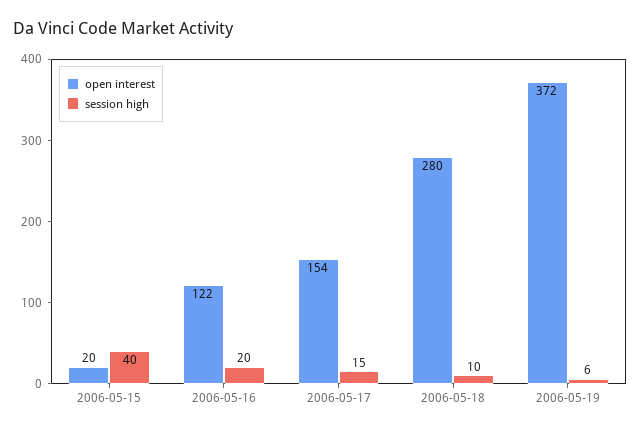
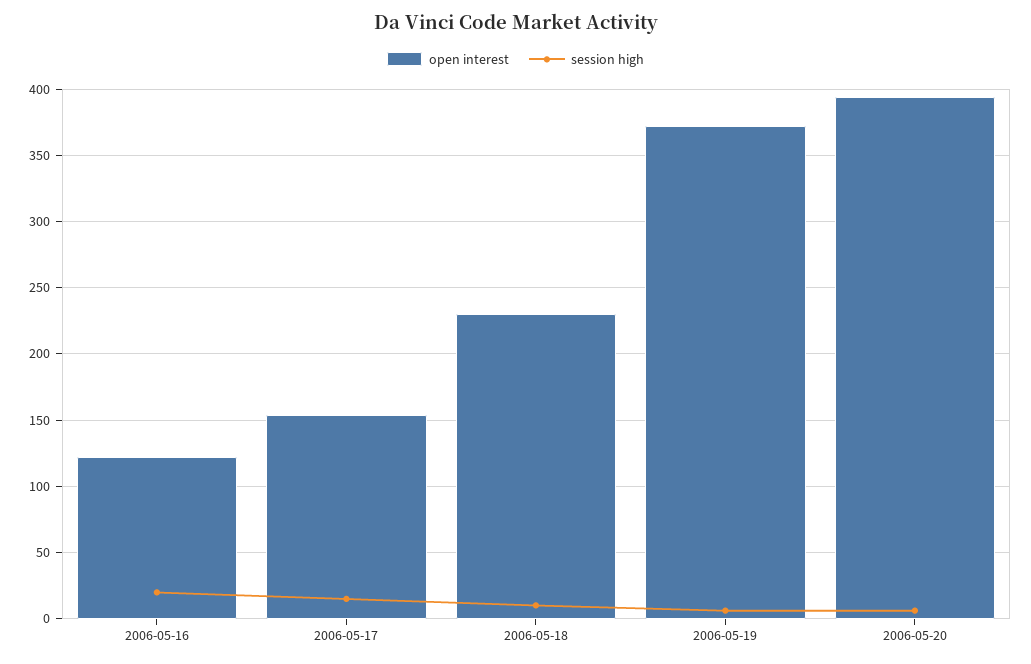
open interest, 2006-05-15: 20 -> none
session high, 2006-05-15: 40 -> none
open interest, 2006-05-18: 280 -> 230
open interest, 2006-05-20: none -> 395
session high, 2006-05-20: none -> 5

